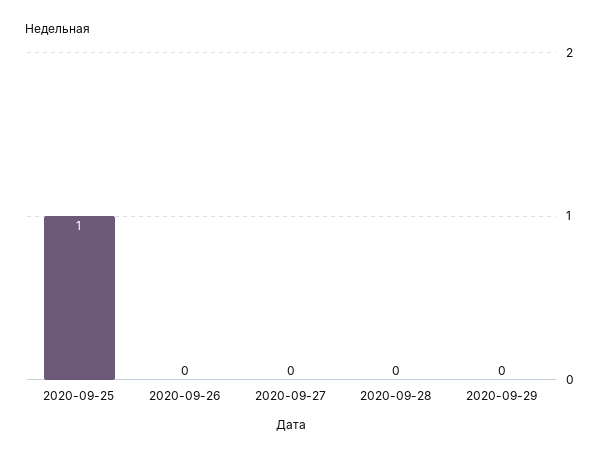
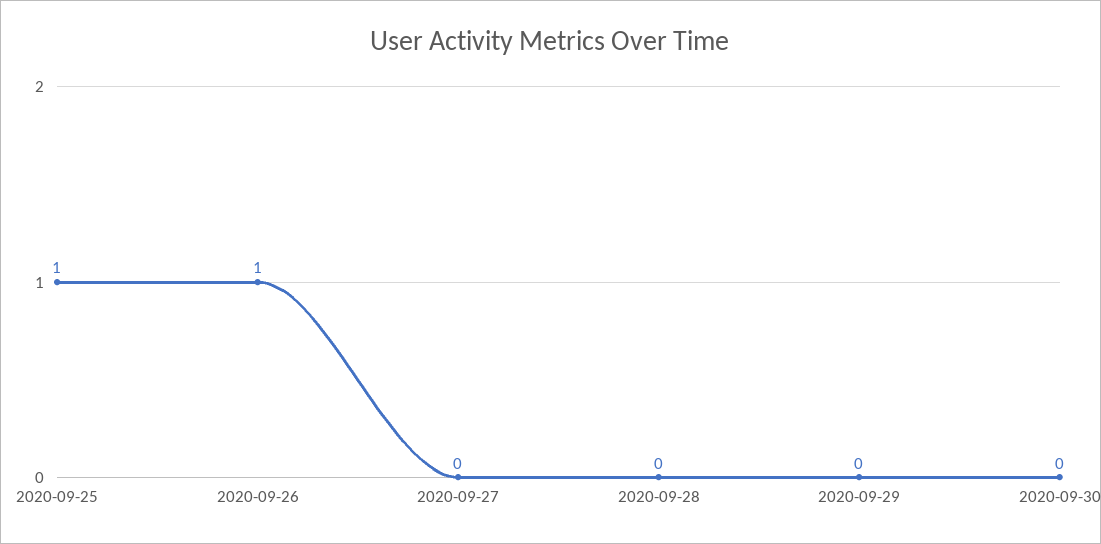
2020-09-26: 0 -> 1
2020-09-30: none -> 0

